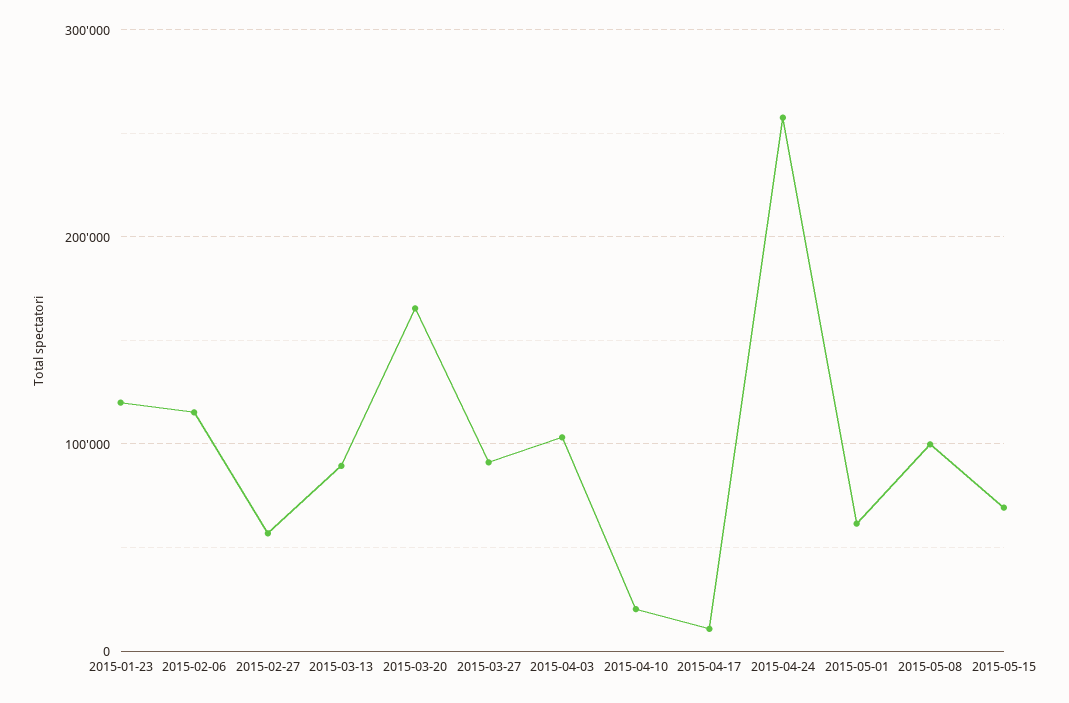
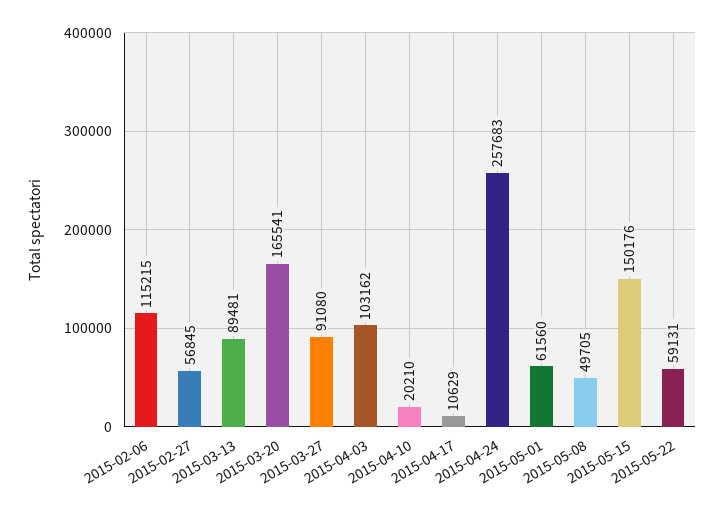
2015-01-23: 120000 -> none
2015-05-08: 100000 -> 49705
2015-05-15: 70000 -> 150176
2015-05-22: none -> 59131

